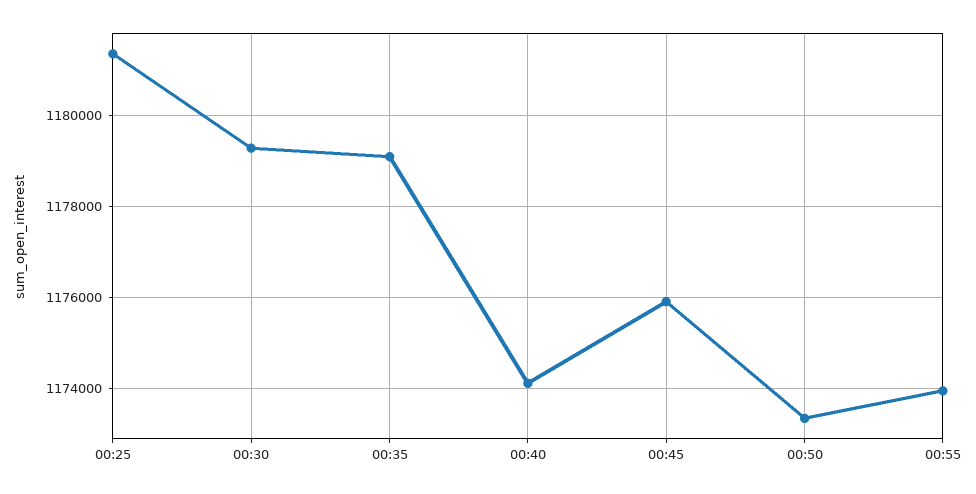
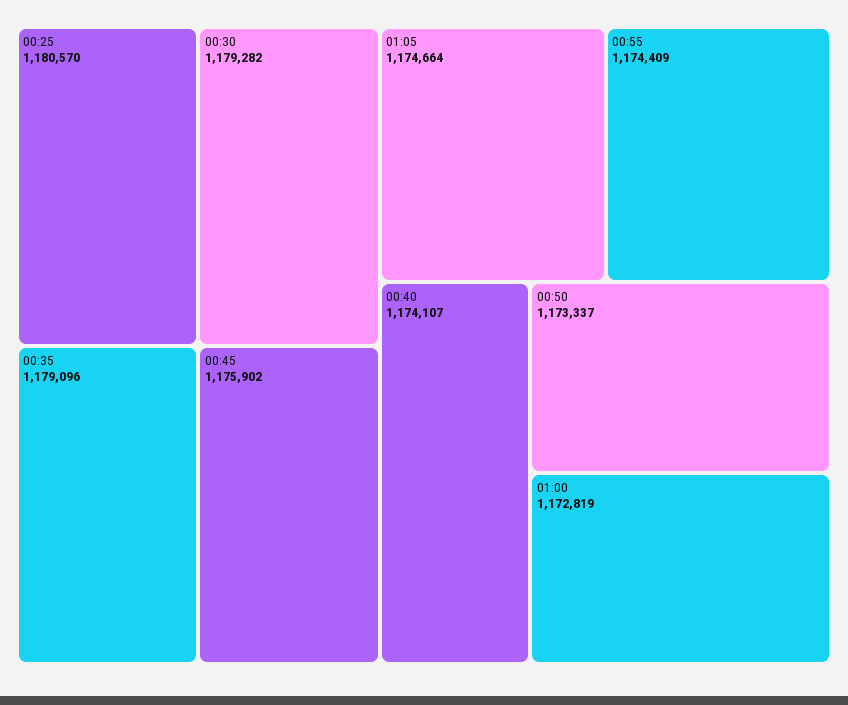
00:25: 1181400 -> 1180570
00:55: 1174000 -> 1174409
01:05: none -> 1174664
01:00: none -> 1172819

